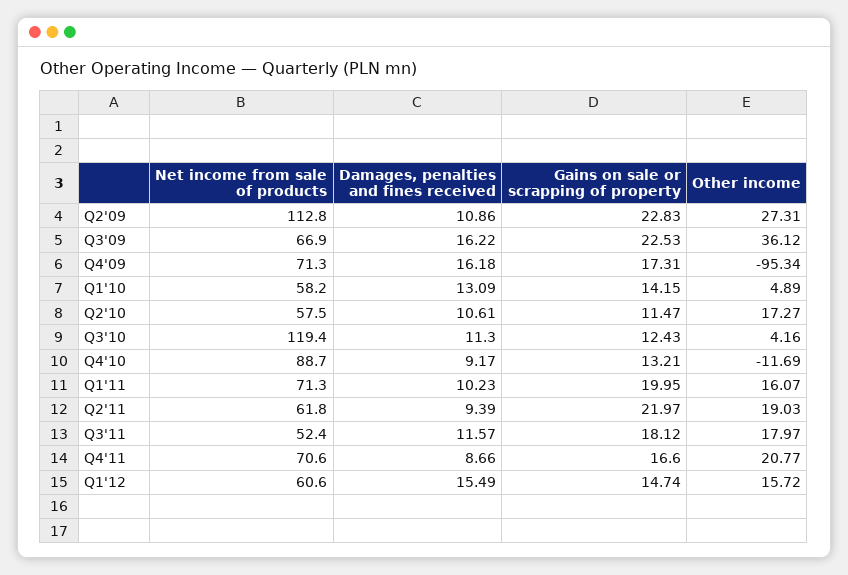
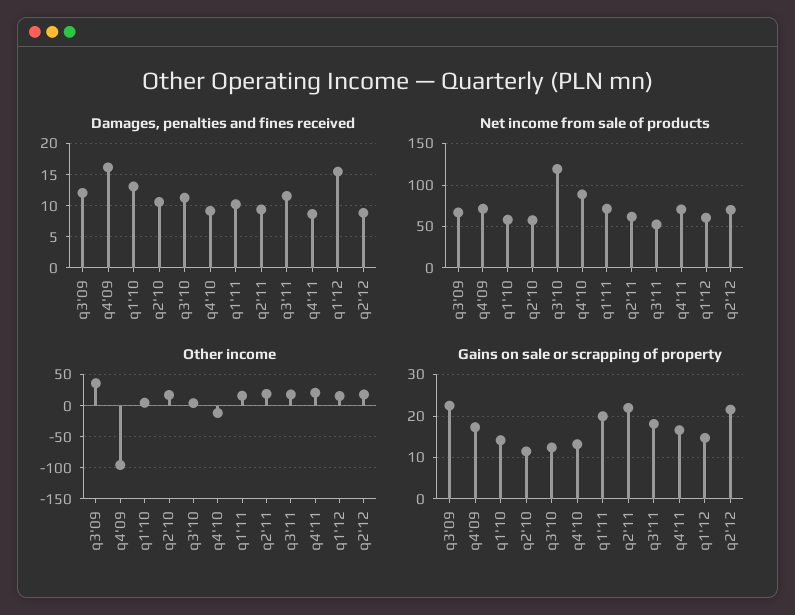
Net income from sale of products, Q2'09: 112.8 -> none
Damages, penalties and fines received, Q2'09: 10.86 -> none
Gains on sale or scrapping of property, Q2'09: 22.83 -> none
Other income, Q2'09: 27.31 -> none
Damages, penalties and fines received, Q3'09: 16.22 -> 12
Damages, penalties and fines received, q2'12: none -> 9
Net income from sale of products, q2'12: none -> 70
Other income, q2'12: none -> 20
Gains on sale or scrapping of property, q2'12: none -> 22

